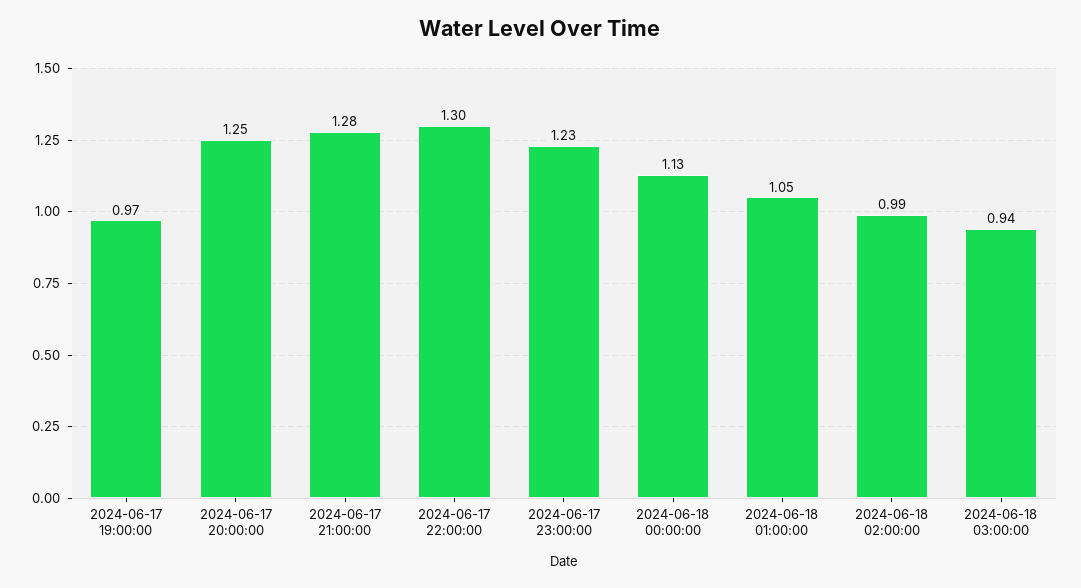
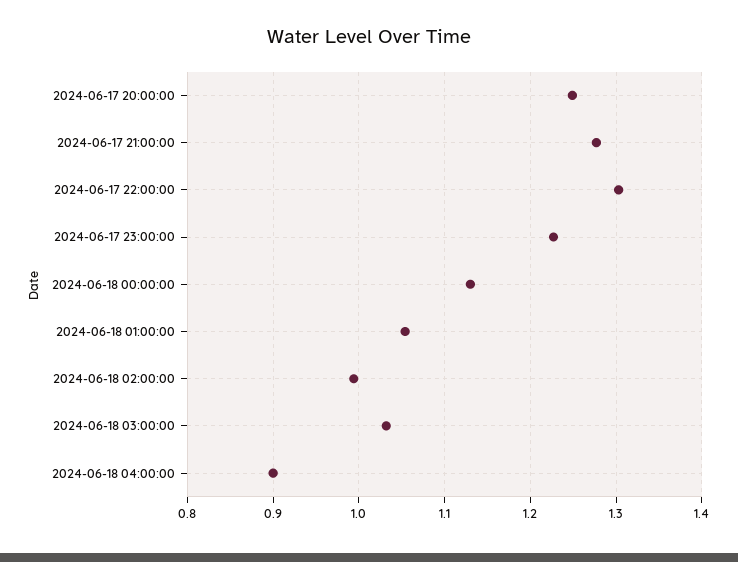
2024-06-17 19:00:00: 0.97 -> none
2024-06-18 03:00:00: 0.94 -> 1.03
2024-06-18 04:00:00: none -> 0.9

